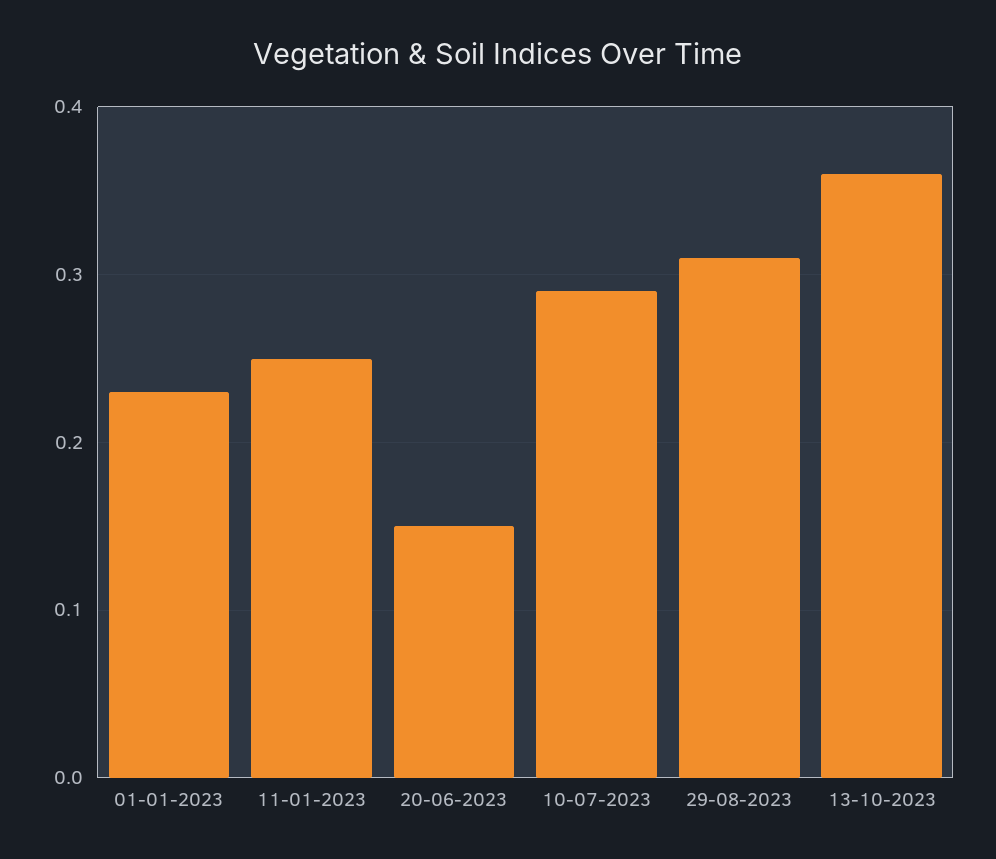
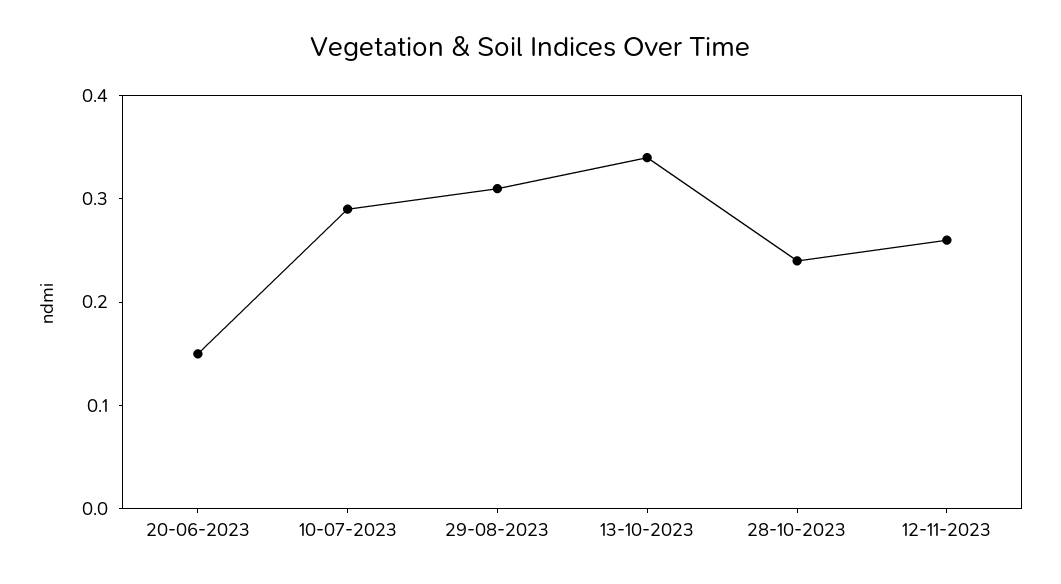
01-01-2023: 0.23 -> none
11-01-2023: 0.25 -> none
13-10-2023: 0.36 -> 0.34
28-10-2023: none -> 0.24
12-11-2023: none -> 0.26

